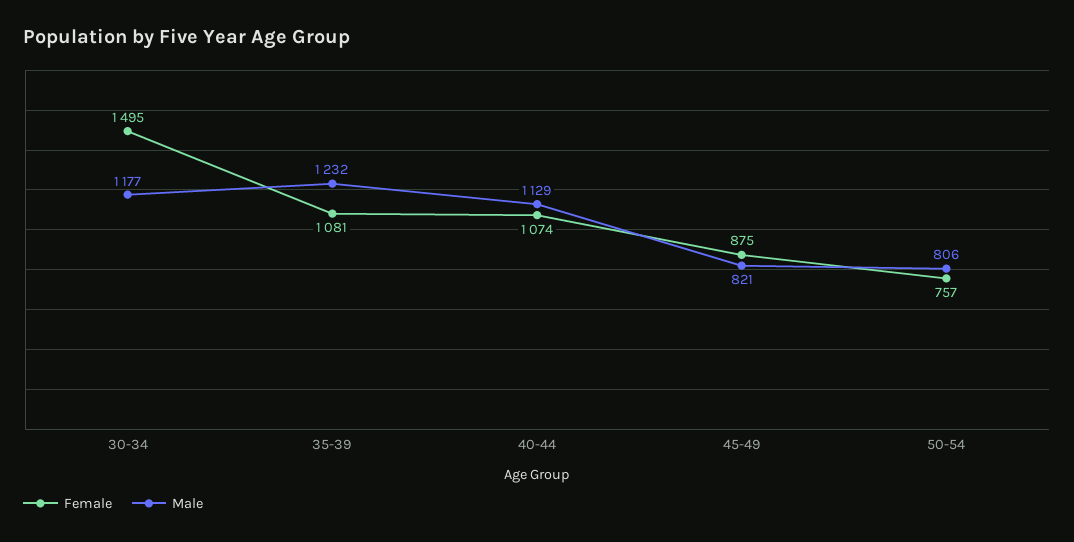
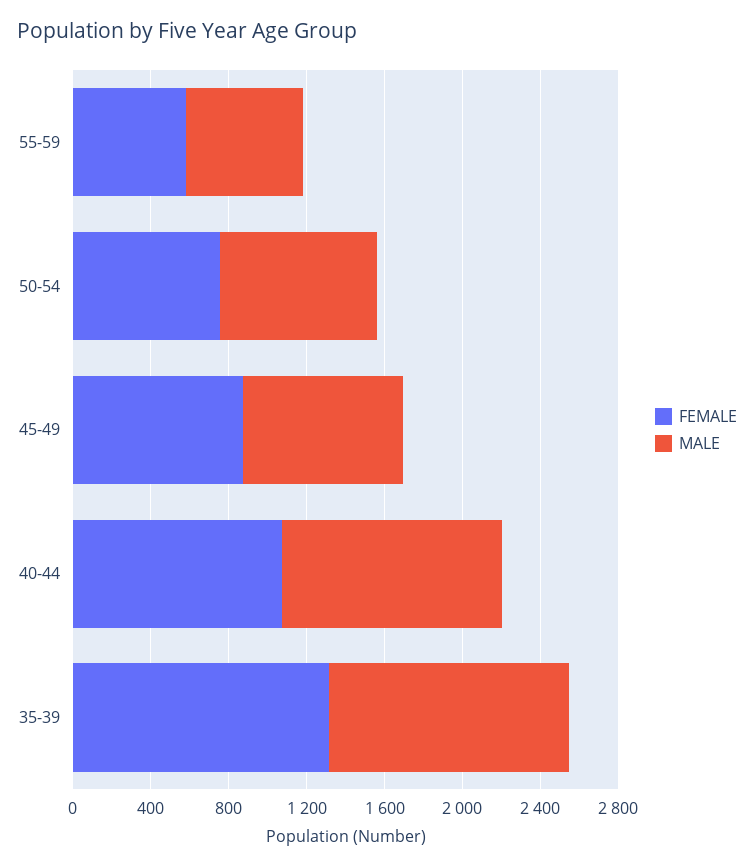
Female, 30-34: 1495 -> none
Male, 30-34: 1177 -> none
Female, 35-39: 1081 -> 1300
Female, 55-59: none -> 600
Male, 55-59: none -> 600

